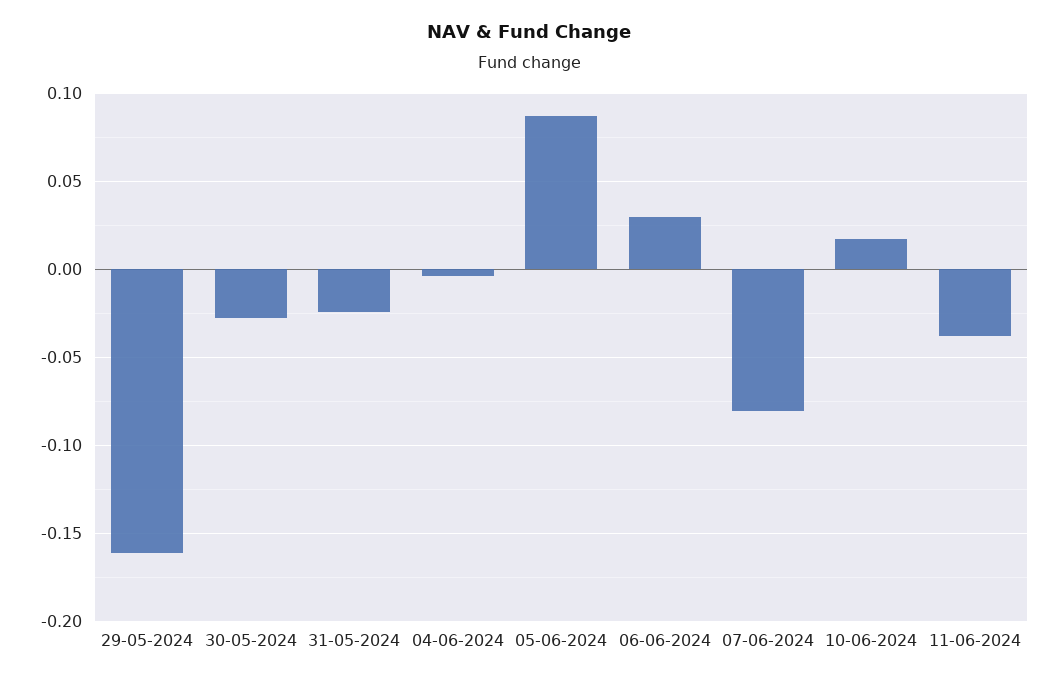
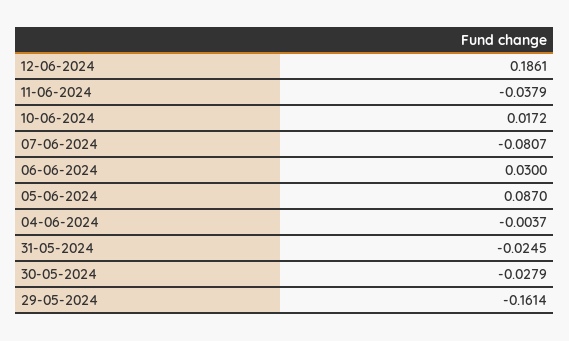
12-06-2024: none -> 0.1861

